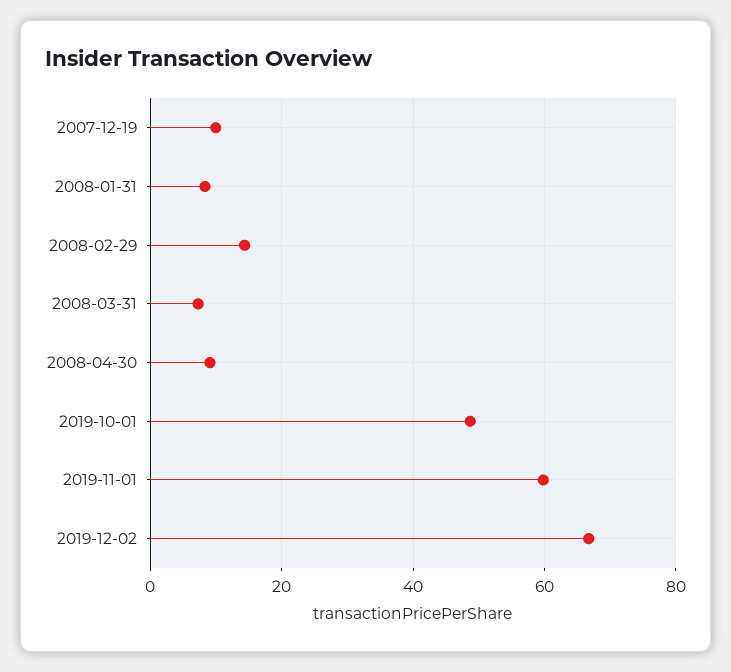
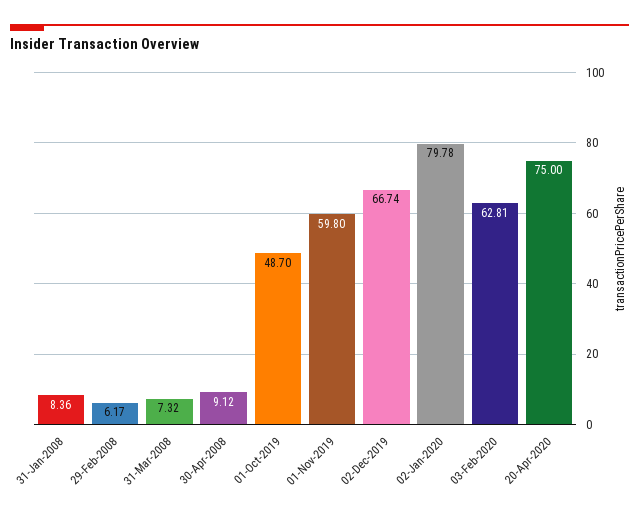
2007-12-19: 10 -> none
2008-02-29: 14 -> 6.17
02-Jan-2020: none -> 79.78
03-Feb-2020: none -> 62.81
20-Apr-2020: none -> 75

